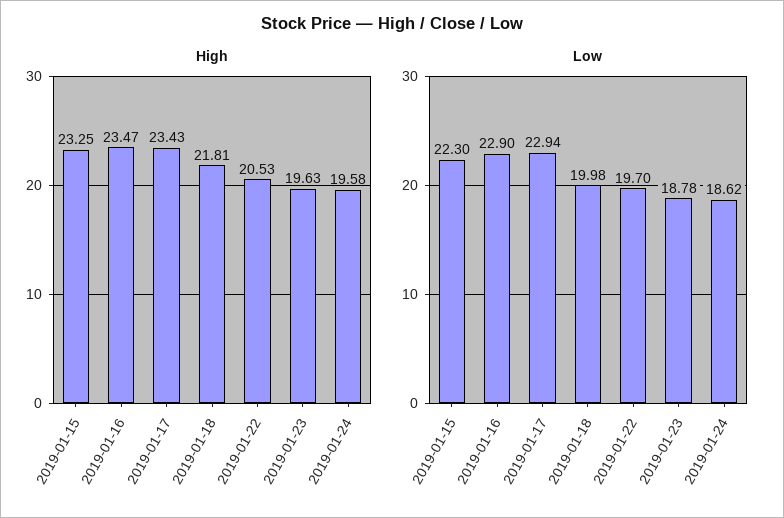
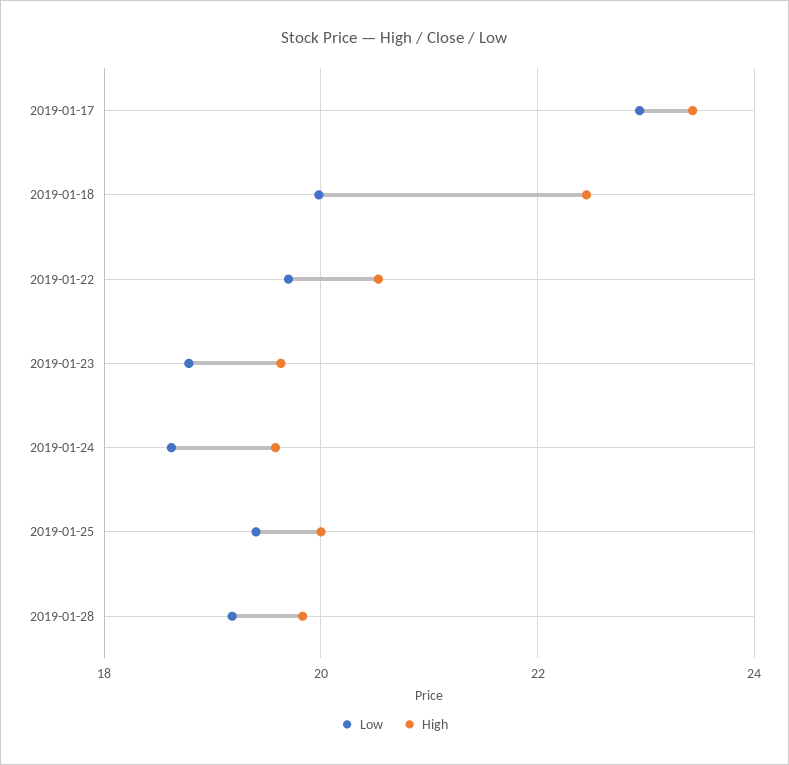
High, 2019-01-15: 23.25 -> none
High, 2019-01-16: 23.47 -> none
High, 2019-01-18: 21.81 -> 22.4
Low, 2019-01-15: 22.3 -> none
Low, 2019-01-16: 22.9 -> none
Low, 2019-01-25: none -> 19.4
High, 2019-01-25: none -> 20
Low, 2019-01-28: none -> 19.2
High, 2019-01-28: none -> 19.8

